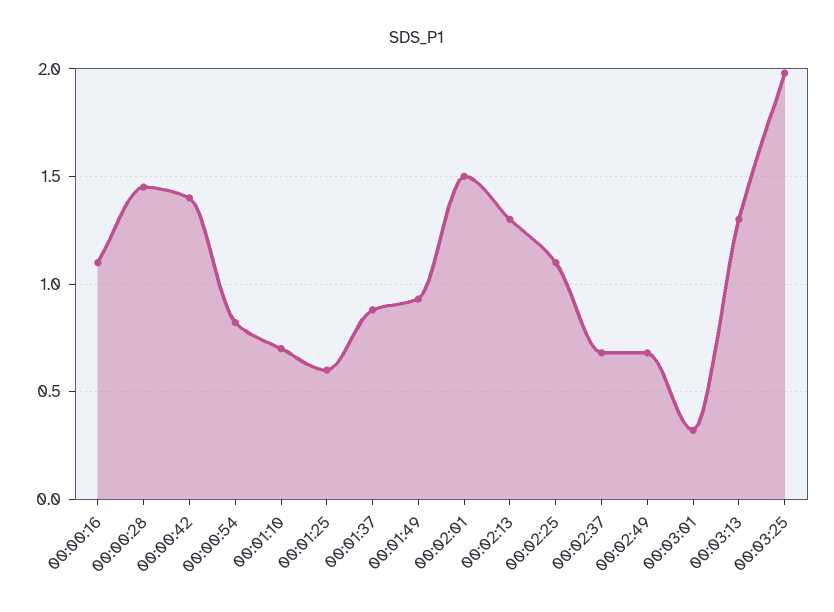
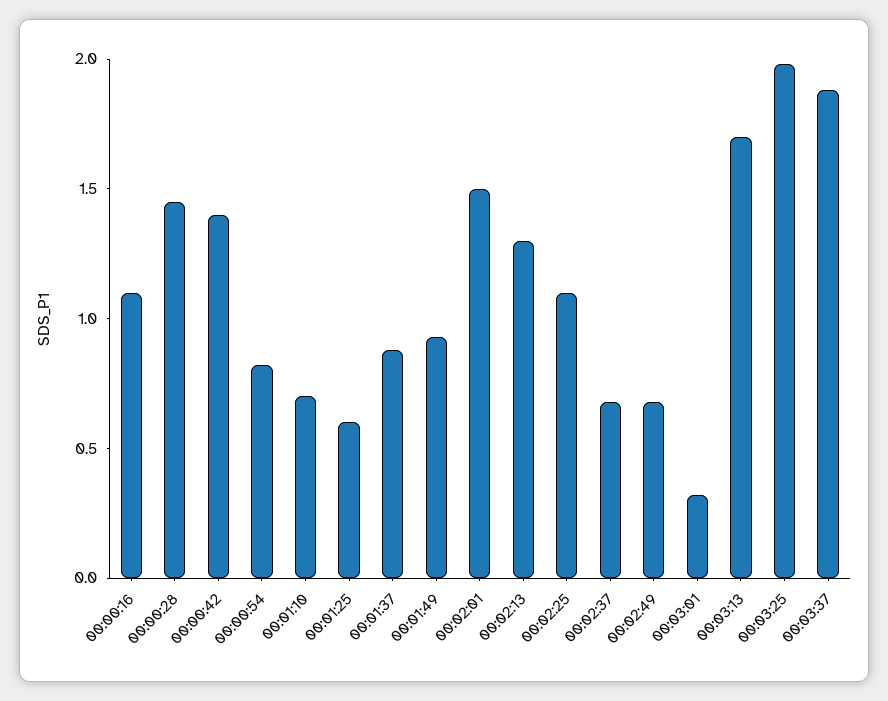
00:03:13: 1.3 -> 1.7
00:03:37: none -> 1.9

